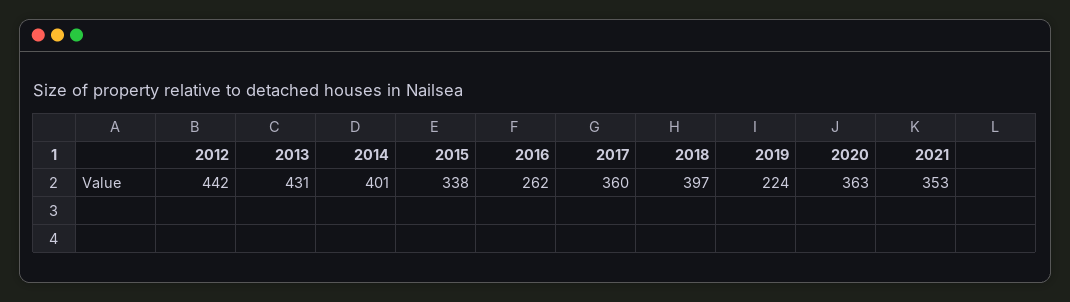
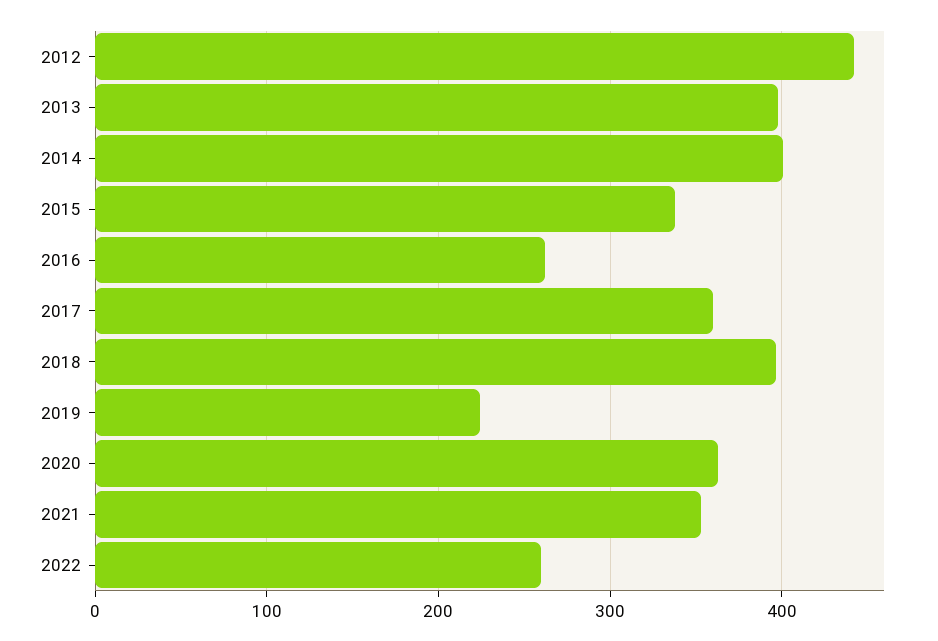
2013: 431 -> 400
2022: none -> 260

